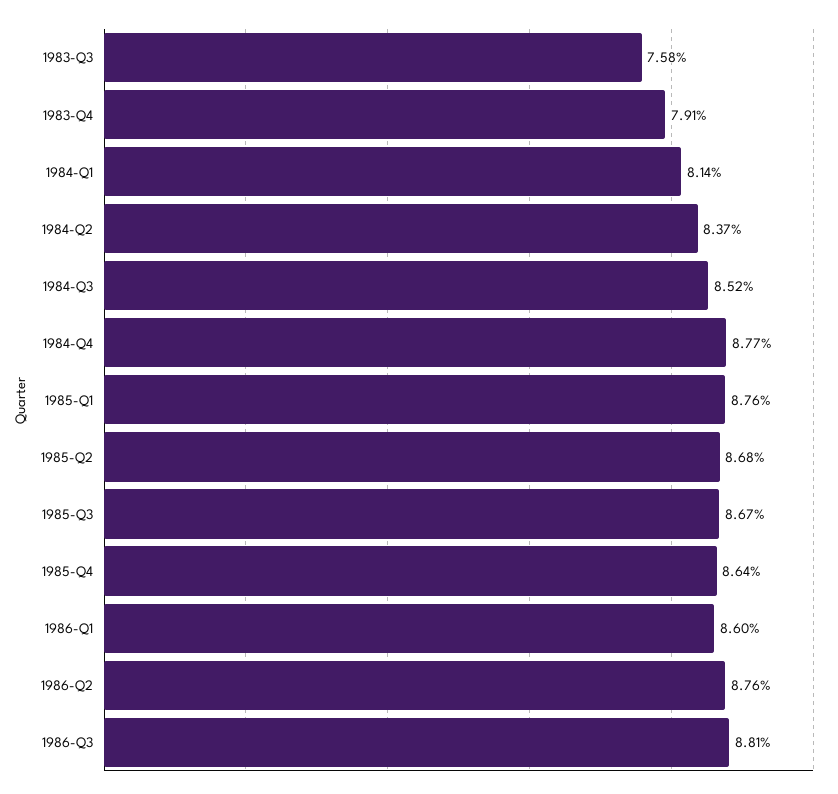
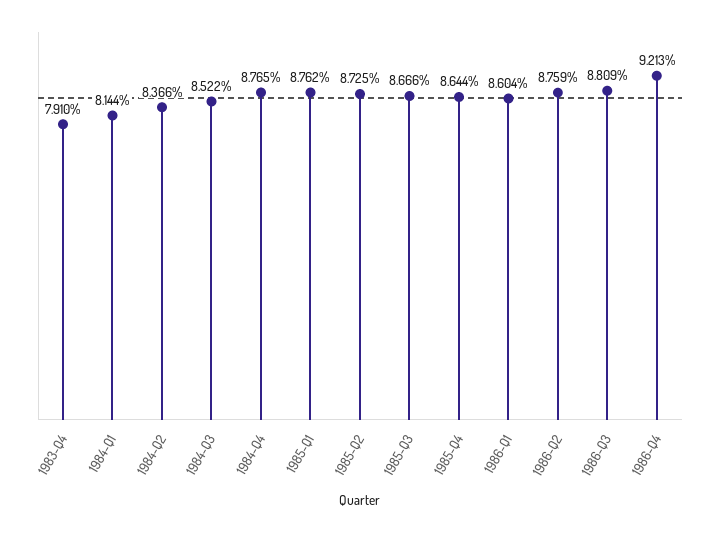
1983-Q3: 7.58 -> none
1985-Q2: 8.68 -> 8.725
1986-Q4: none -> 9.213

